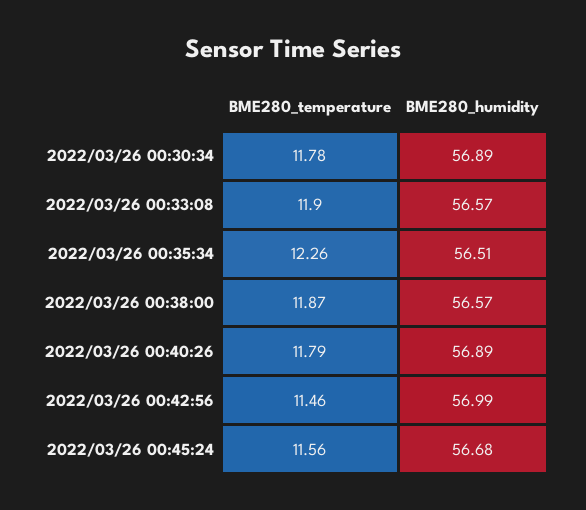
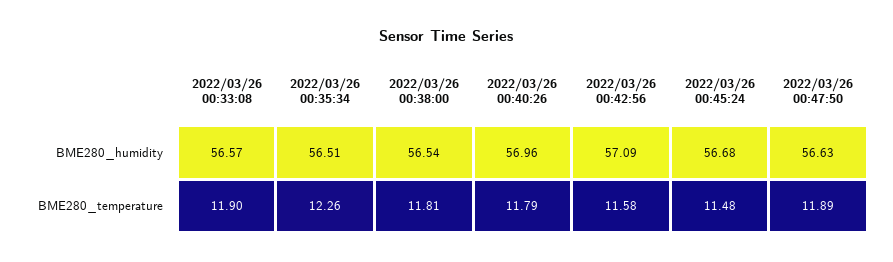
BME280_temperature, 2022/03/26 00:30:34: 11.78 -> none
BME280_humidity, 2022/03/26 00:30:34: 56.89 -> none
BME280_temperature, 2022/03/26 00:38:00: 11.87 -> 11.81
BME280_humidity, 2022/03/26 00:38:00: 56.57 -> 56.54
BME280_humidity, 2022/03/26 00:40:26: 56.89 -> 56.96
BME280_temperature, 2022/03/26 00:42:56: 11.46 -> 11.58
BME280_humidity, 2022/03/26 00:42:56: 56.99 -> 57.09
BME280_temperature, 2022/03/26 00:45:24: 11.56 -> 11.48
BME280_humidity, 2022/03/26 00:47:50: none -> 56.63
BME280_temperature, 2022/03/26 00:47:50: none -> 11.89

